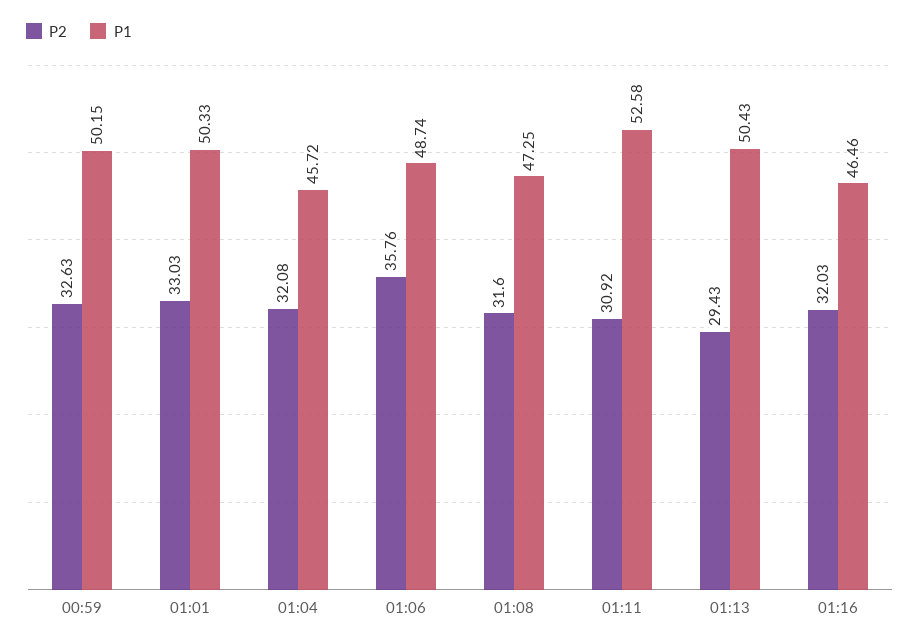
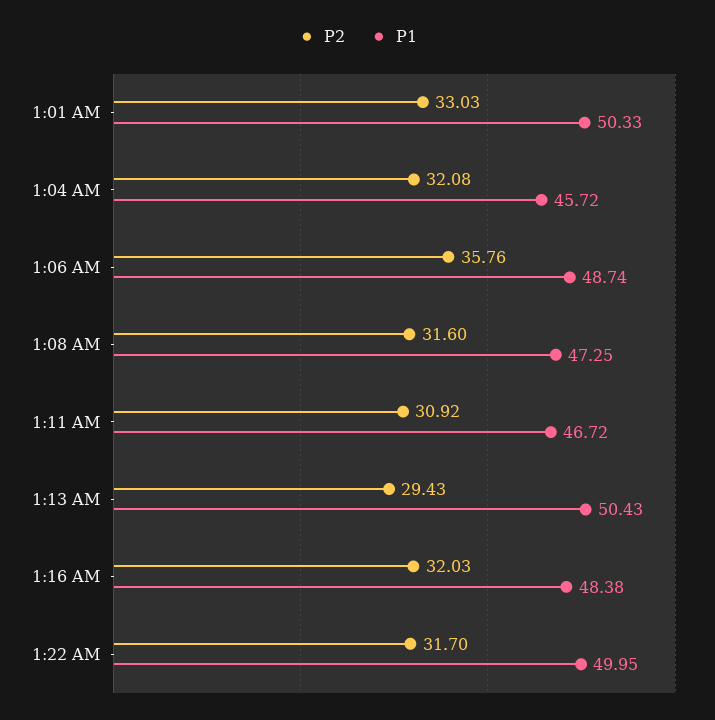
P2, 00:59: 32.63 -> none
P1, 00:59: 50.15 -> none
P1, 01:11: 52.58 -> 46.72
P1, 01:16: 46.46 -> 48.38
P2, 1:22 AM: none -> 31.7
P1, 1:22 AM: none -> 49.95

